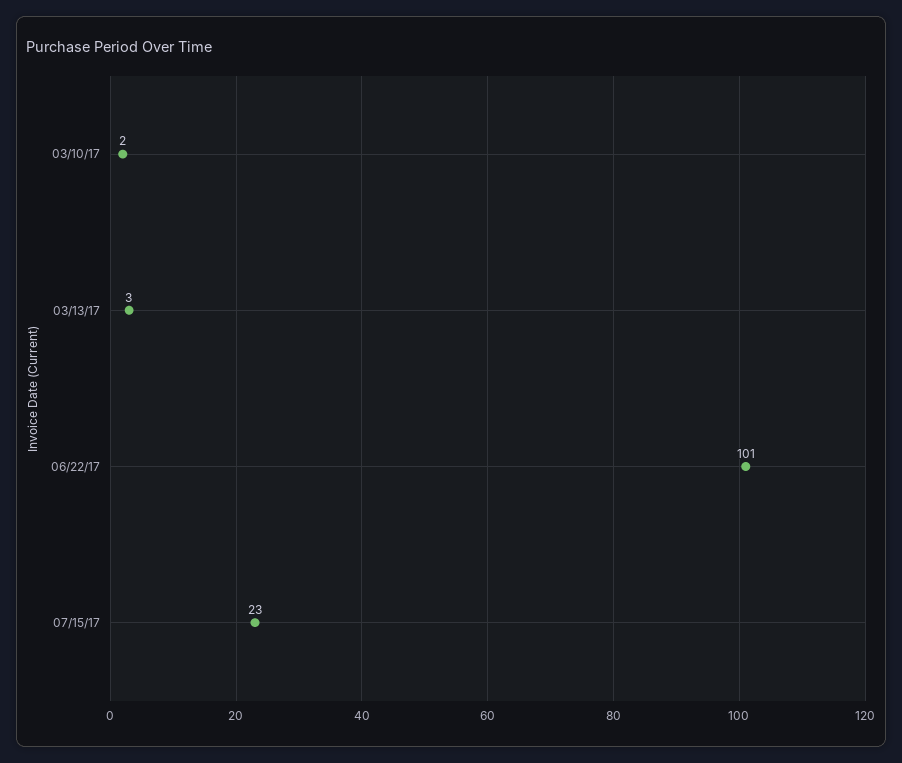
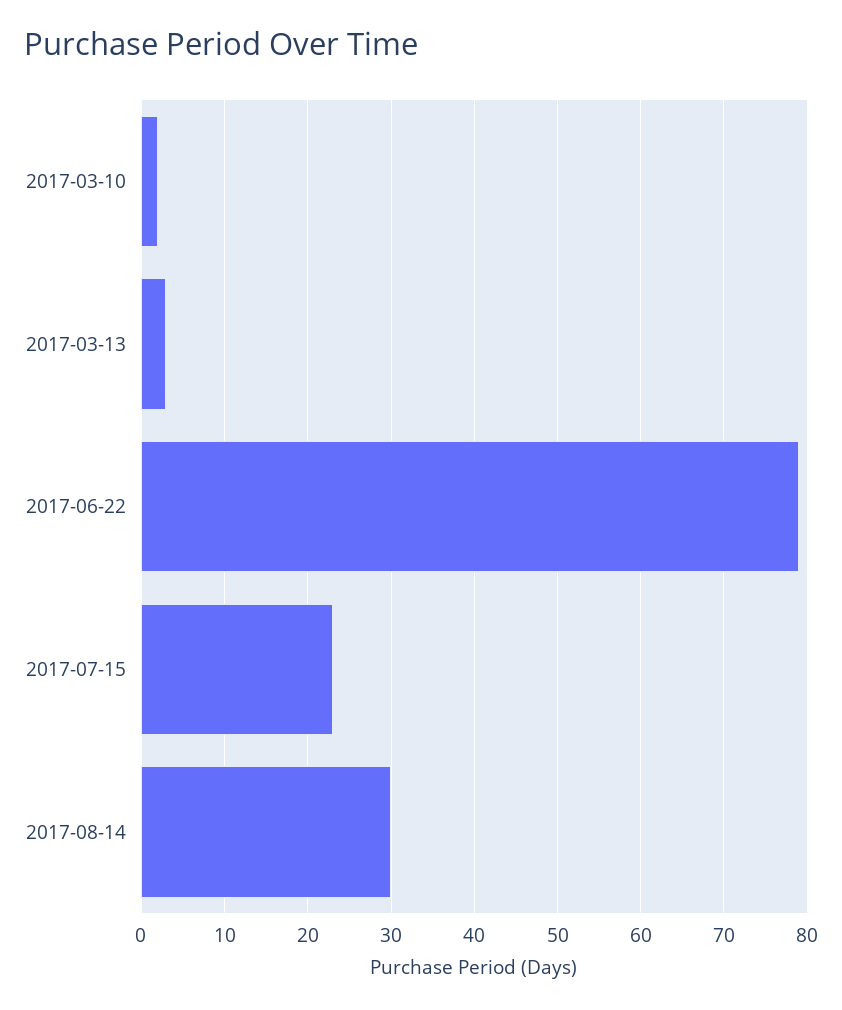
06/22/17: 101 -> 79
2017-08-14: none -> 30

